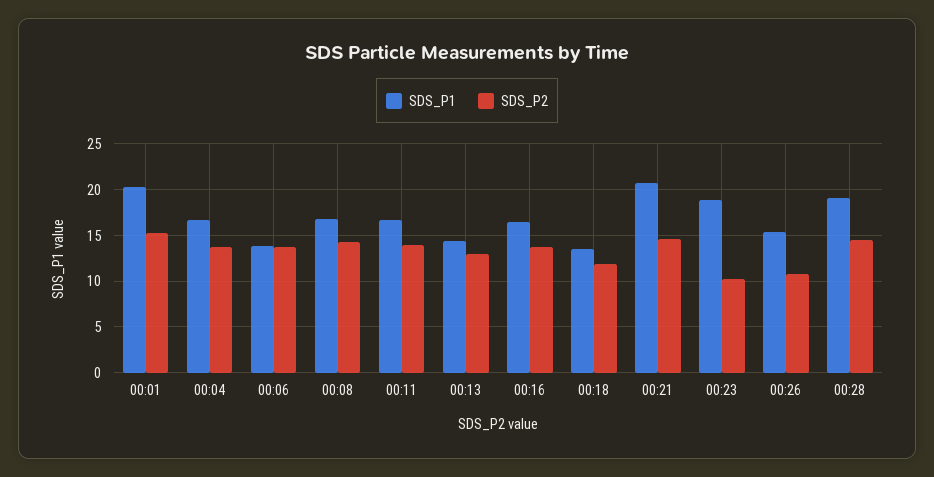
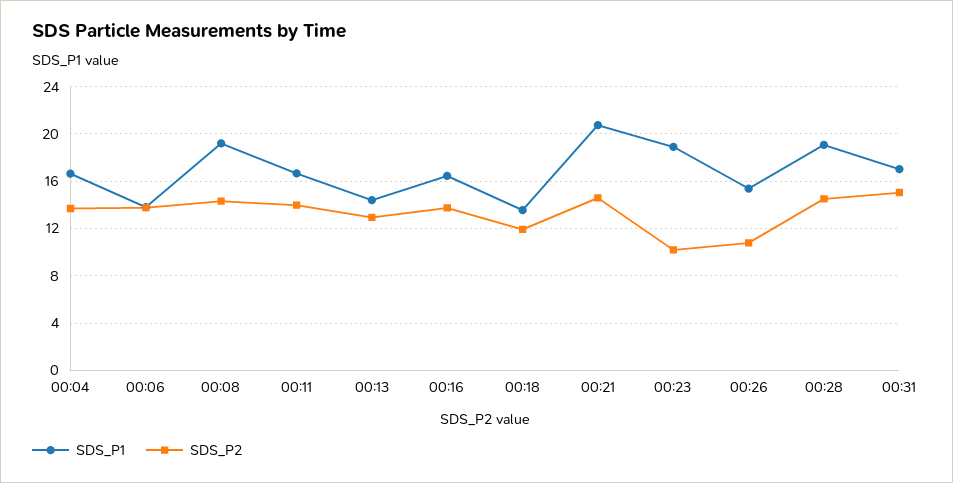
SDS_P1, 00:01: 20 -> none
SDS_P2, 00:01: 15 -> none
SDS_P1, 00:08: 17 -> 19
SDS_P1, 00:31: none -> 17
SDS_P2, 00:31: none -> 15

